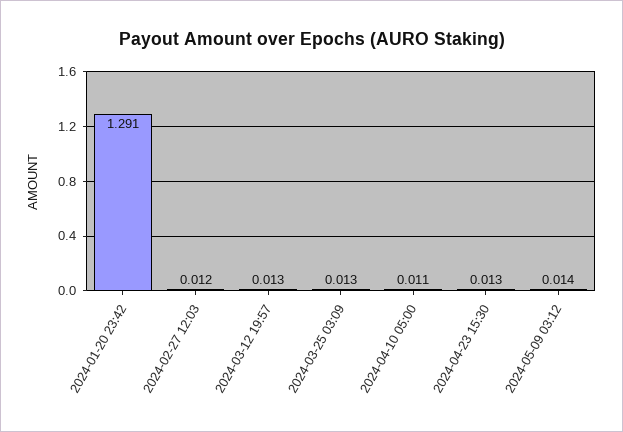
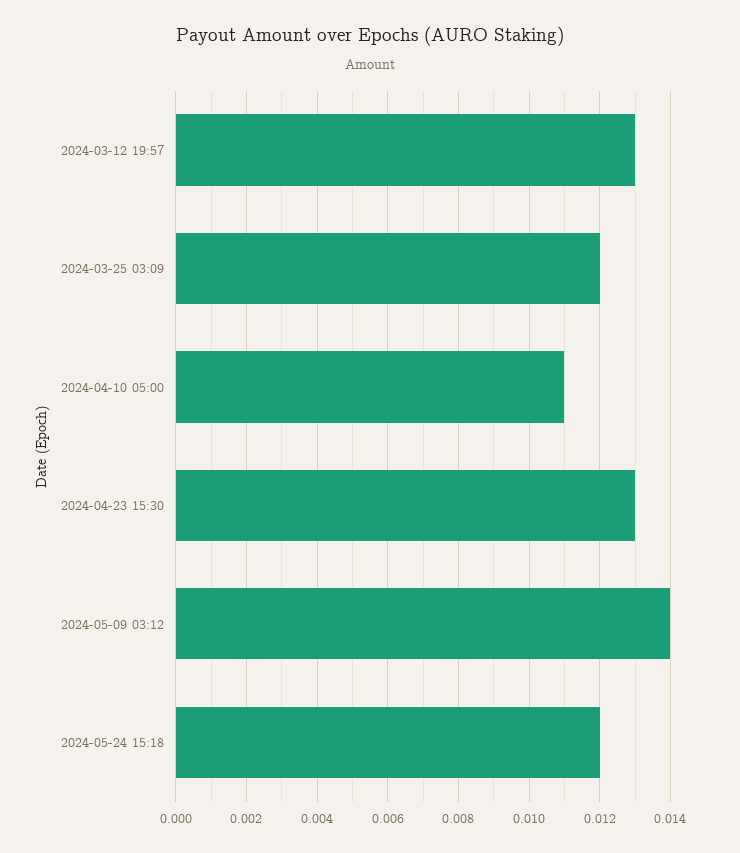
2024-01-20 23:42: 1.291 -> none
2024-02-27 12:03: 0.012 -> none
2024-03-25 03:09: 0.013 -> 0.012
2024-05-24 15:18: none -> 0.012

